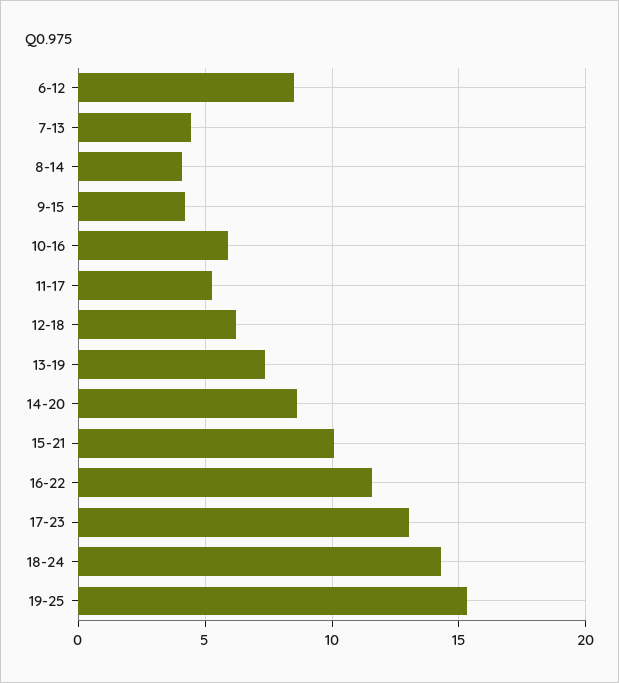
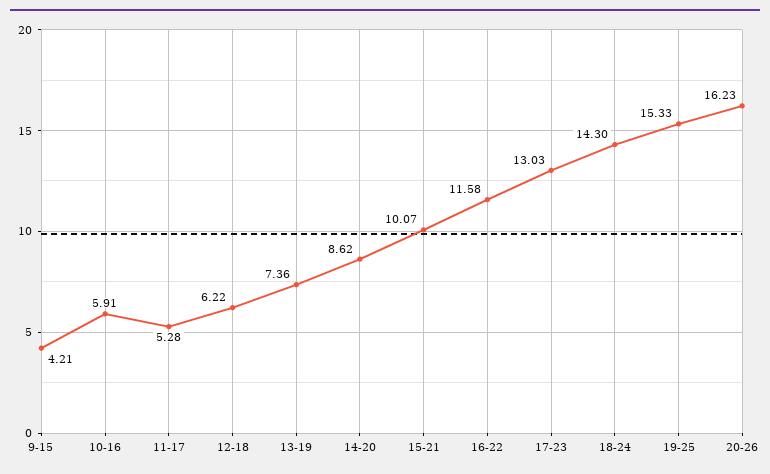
6-12: 8.5 -> none
7-13: 4.5 -> none
8-14: 4 -> none
20-26: none -> 16.23

